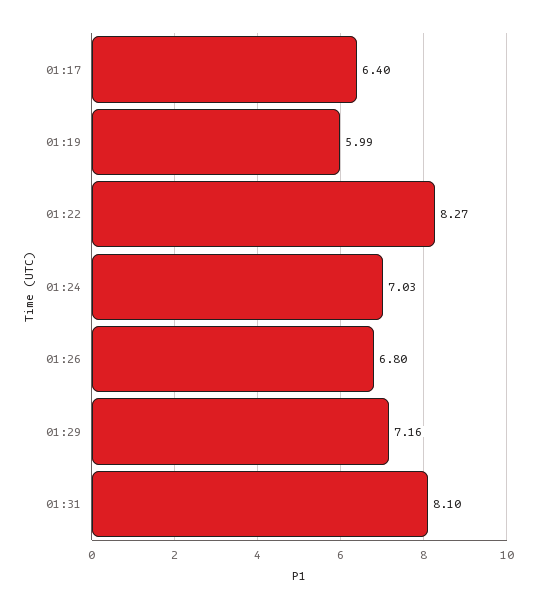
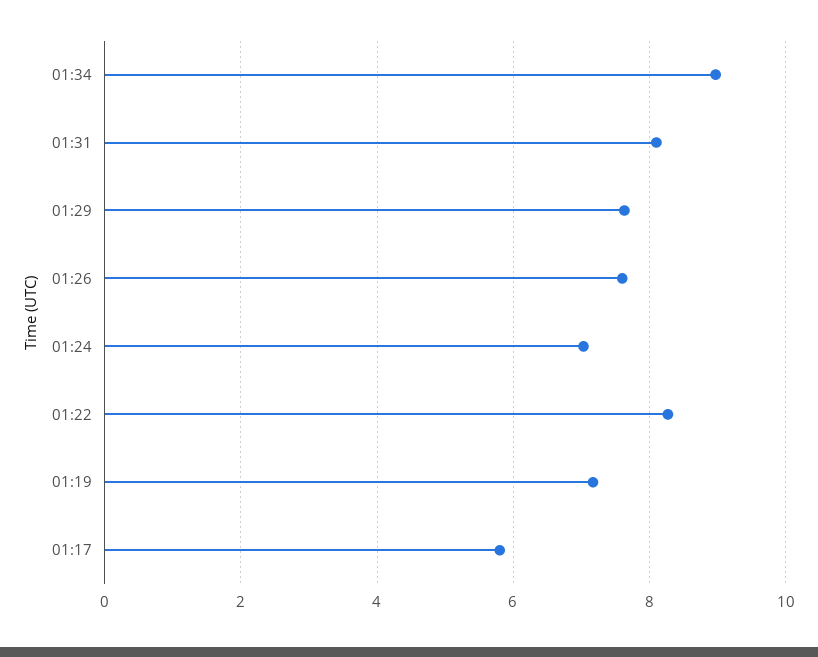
01:17: 6.4 -> 5.8
01:19: 5.99 -> 7.2
01:26: 6.8 -> 7.6
01:29: 7.16 -> 7.6
01:34: none -> 9

